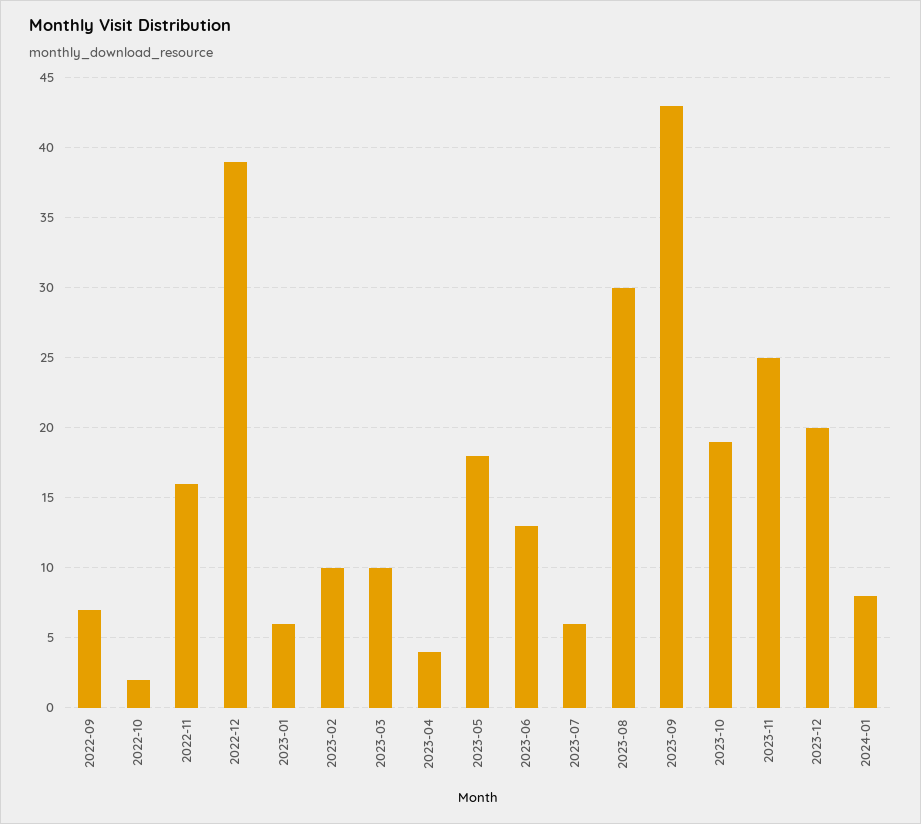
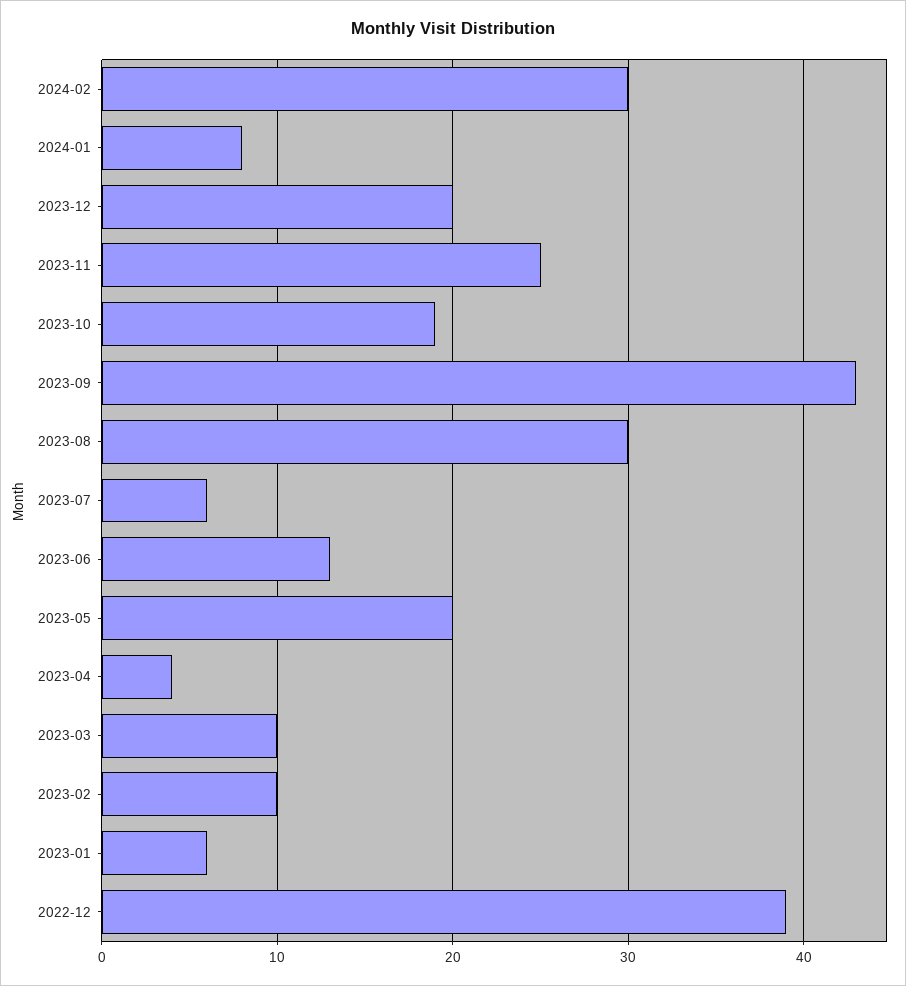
2022-09: 7 -> none
2022-10: 2 -> none
2022-11: 16 -> none
2023-05: 18 -> 20
2024-02: none -> 30

